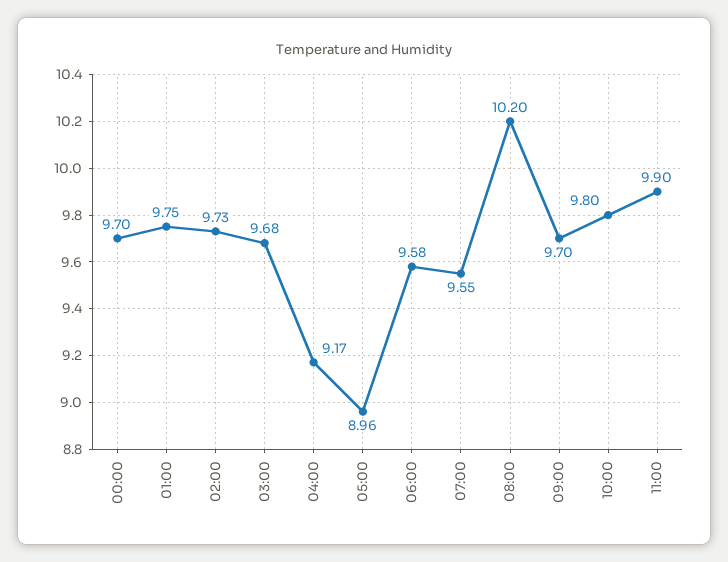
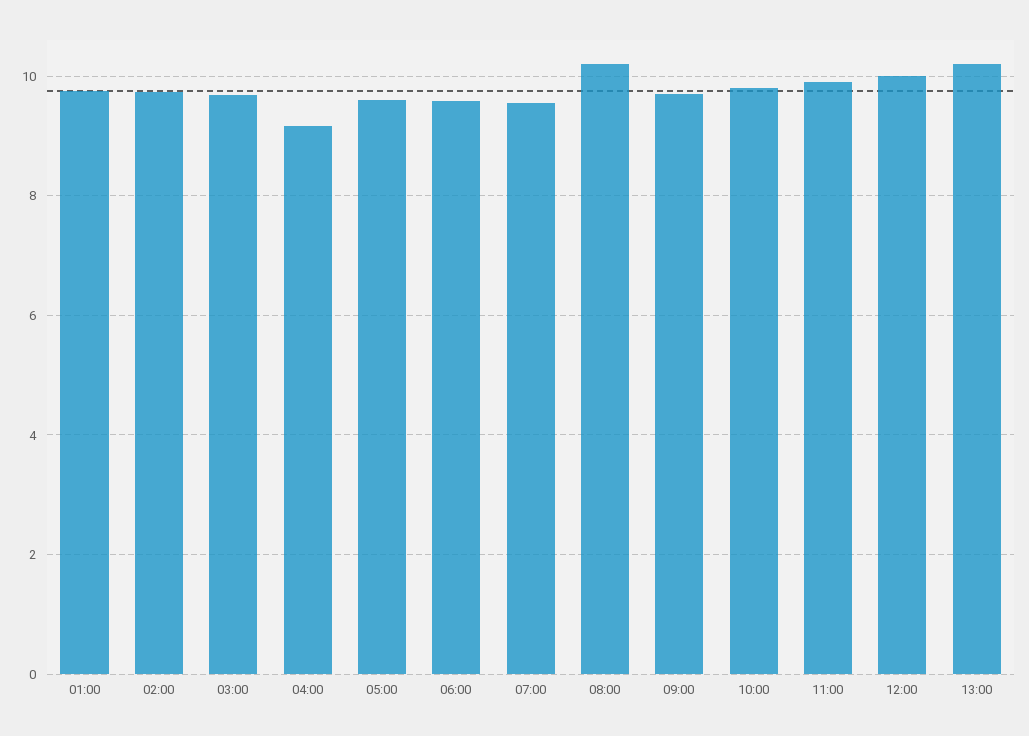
00:00: 9.7 -> none
05:00: 8.96 -> 9.6
12:00: none -> 10
13:00: none -> 10.2

